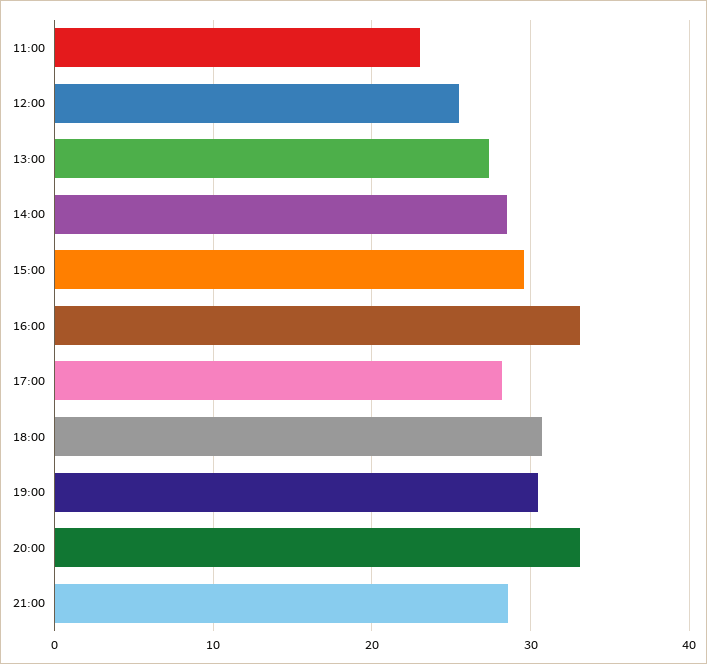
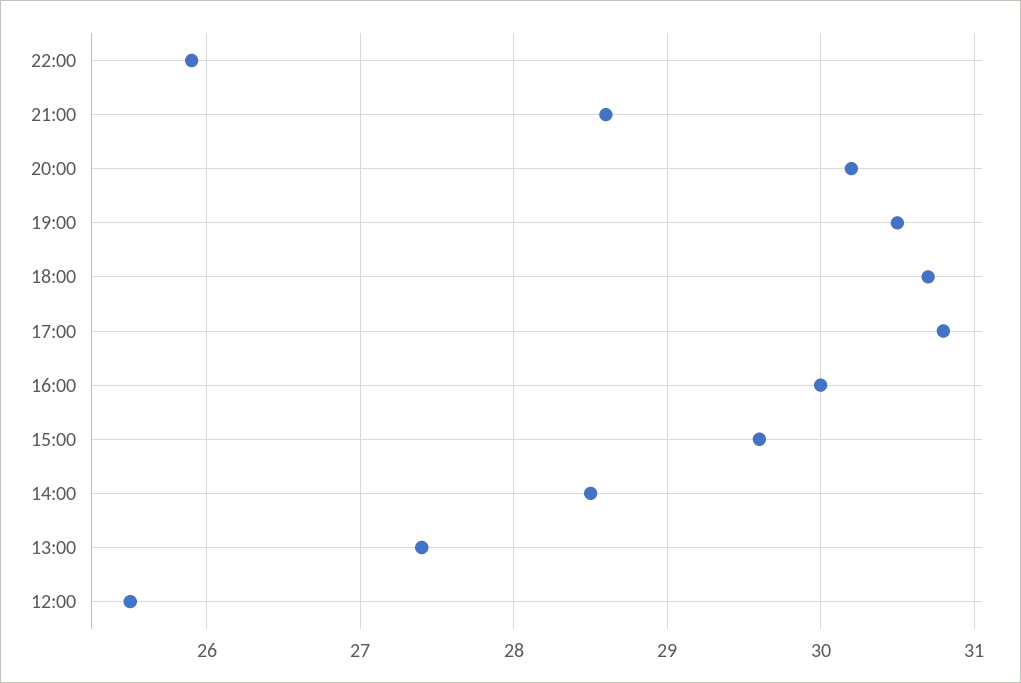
11:00: 23 -> none
16:00: 33 -> 30
17:00: 28 -> 30.8
20:00: 33 -> 30.2
22:00: none -> 25.9

